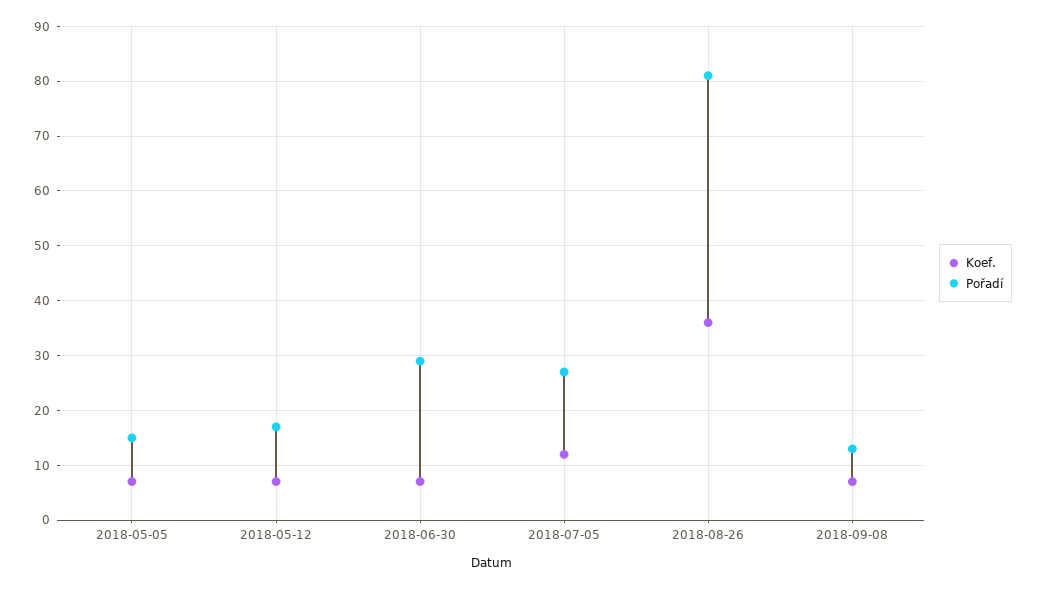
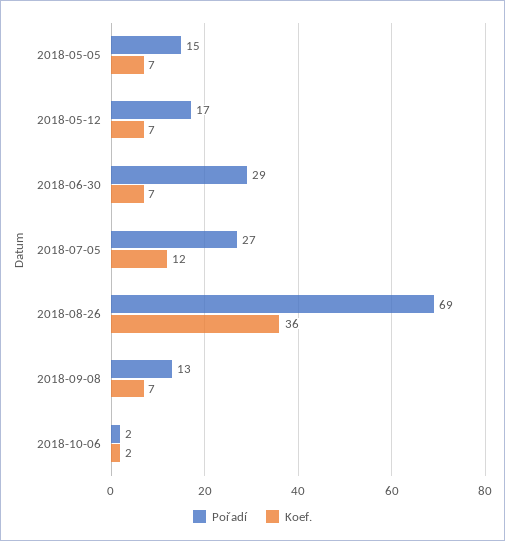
Pořadí, 2018-08-26: 80 -> 69
Pořadí, 2018-10-06: none -> 2
Koef., 2018-10-06: none -> 2

